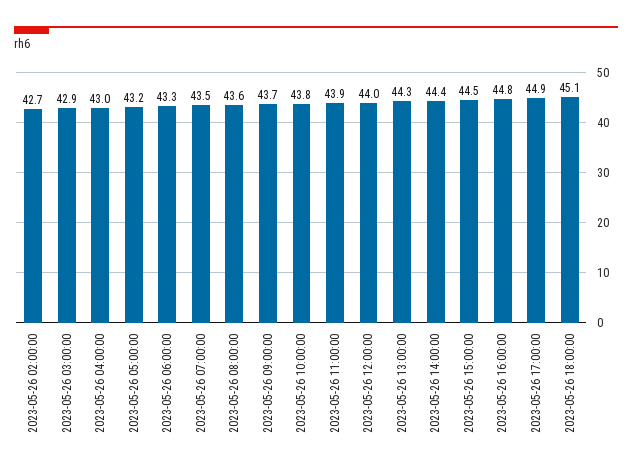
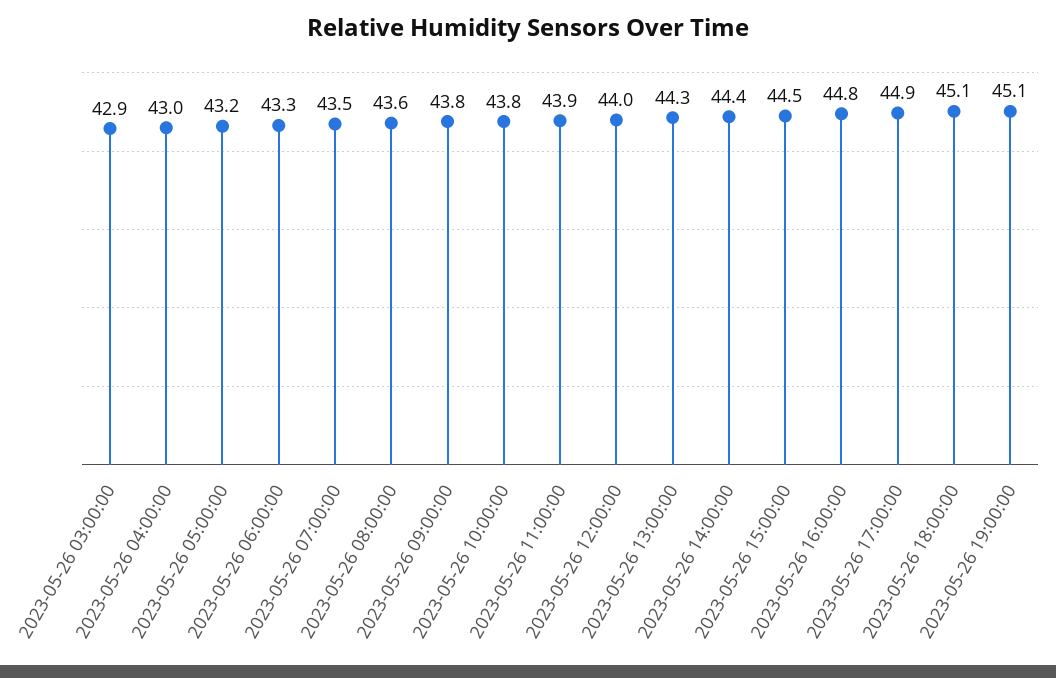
2023-05-26 02:00:00: 42.7 -> none
2023-05-26 09:00:00: 43.7 -> 43.8
2023-05-26 19:00:00: none -> 45.1

